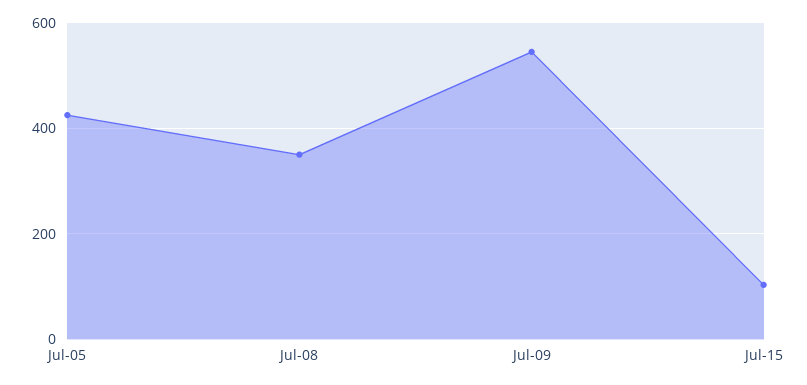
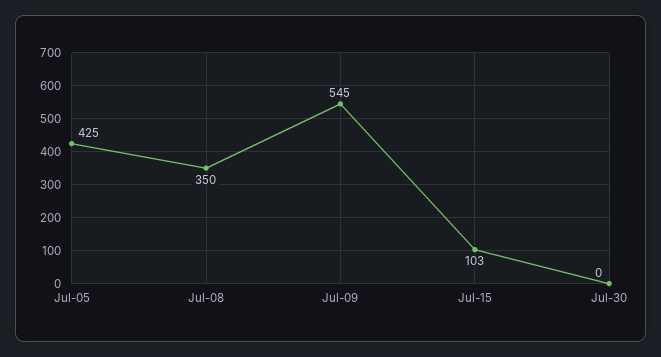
Jul-30: none -> 0

